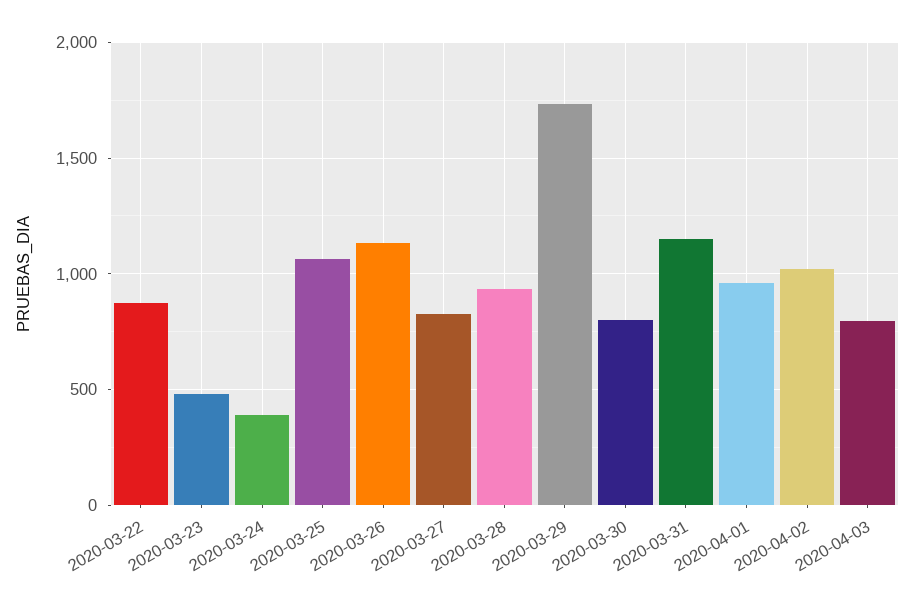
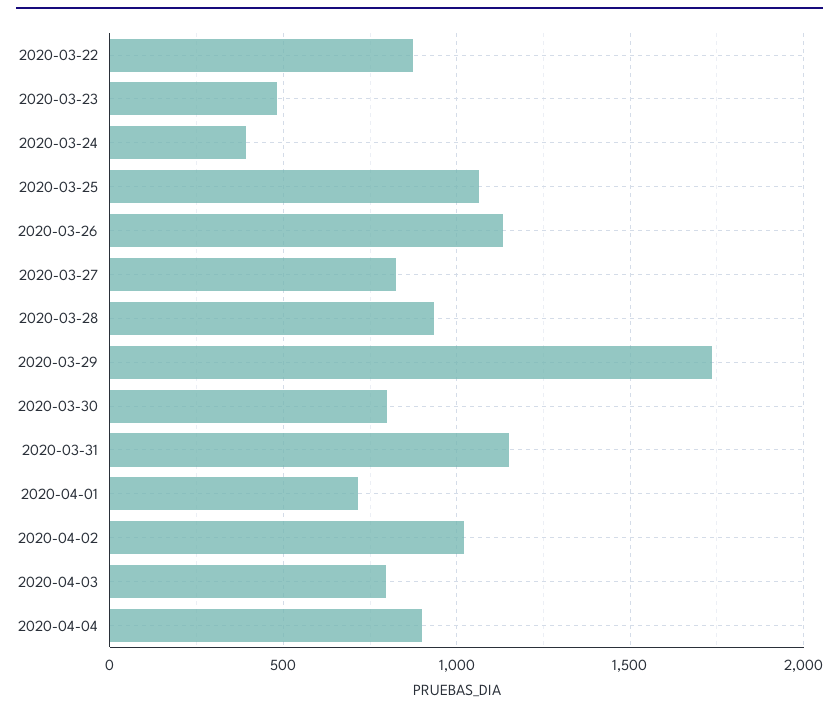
2020-04-01: 950 -> 700
2020-04-04: none -> 900

